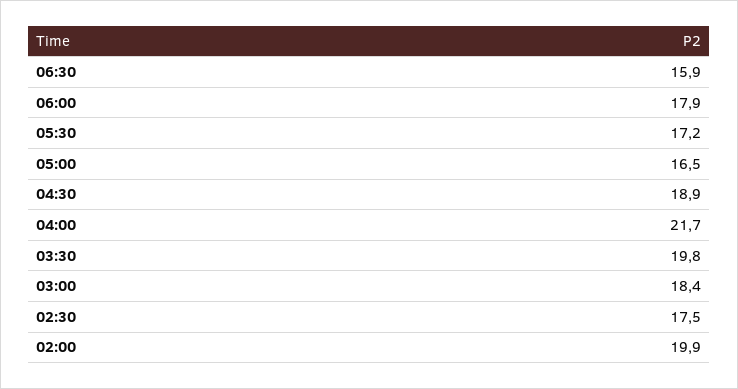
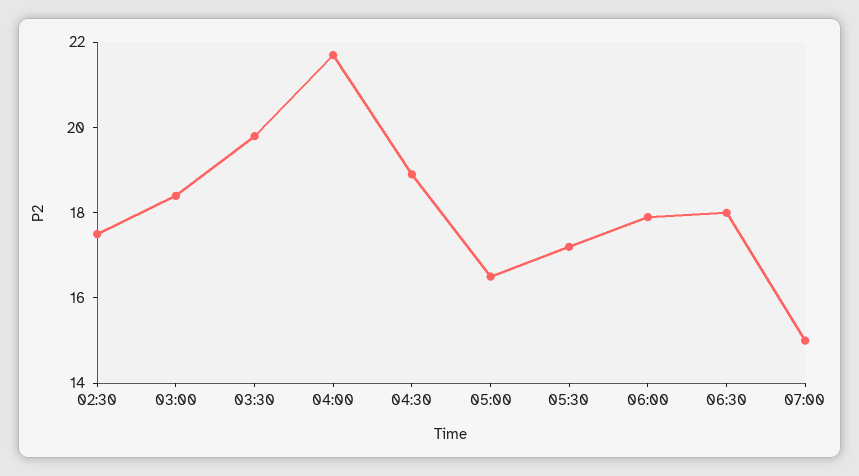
06:30: 15.9 -> 18
02:00: 19.9 -> none
07:00: none -> 15

